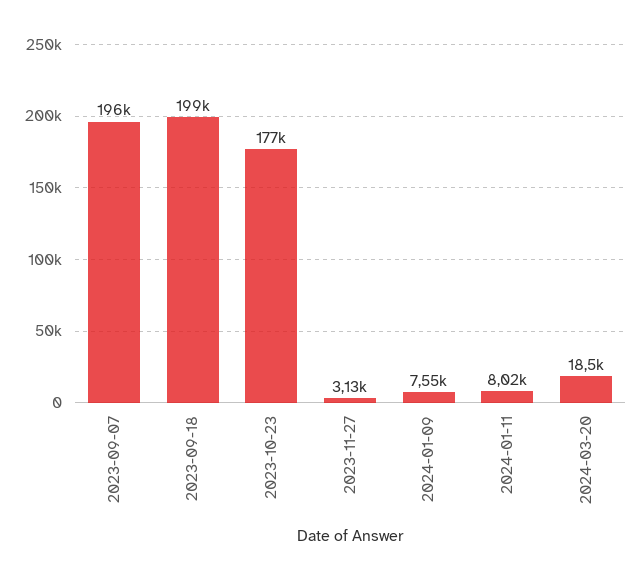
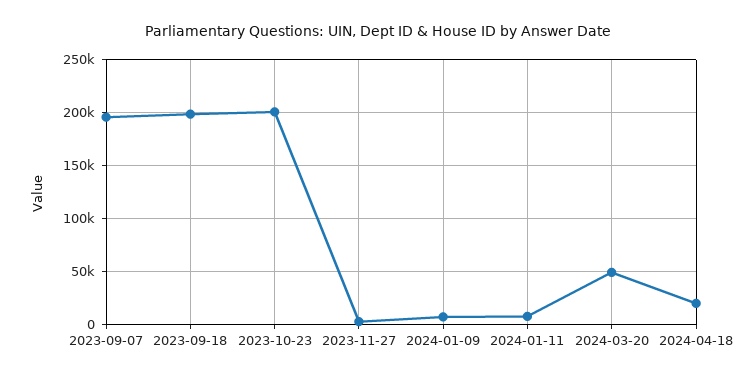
2023-10-23: 177000 -> 200000
2024-03-20: 18500 -> 50000
2024-04-18: none -> 20000

